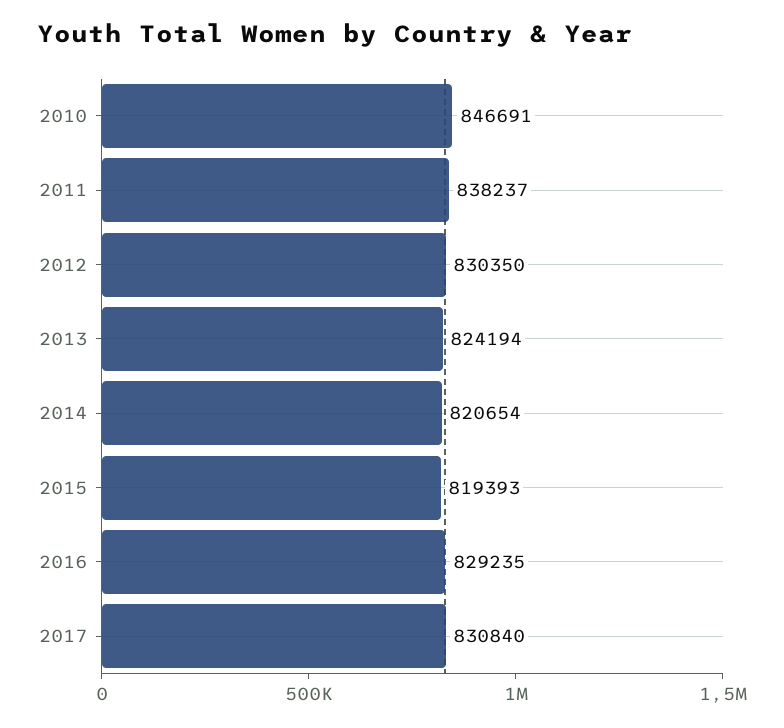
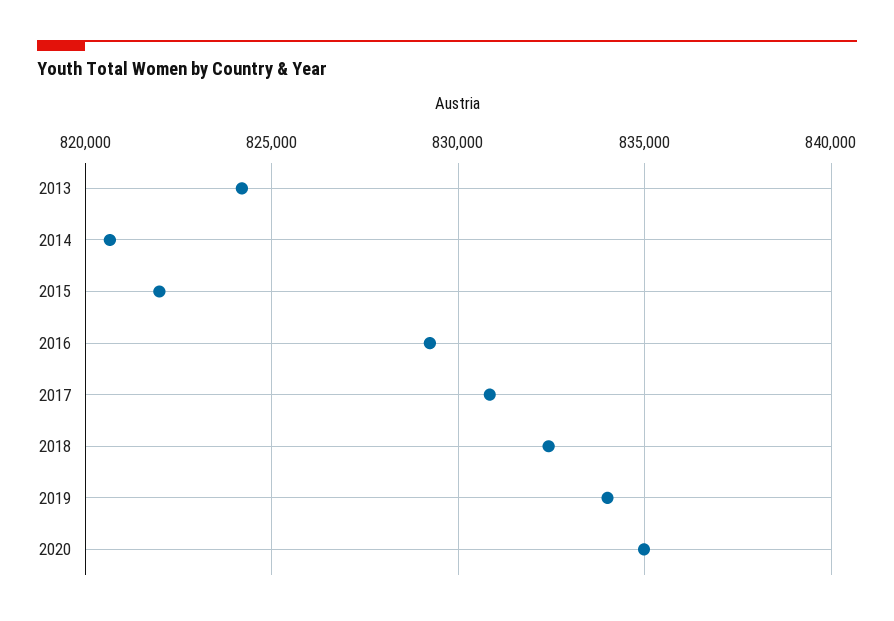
2010: 846691 -> none
2011: 838237 -> none
2012: 830350 -> none
2015: 819393 -> 822000
2018: none -> 832500
2019: none -> 834000
2020: none -> 835000

